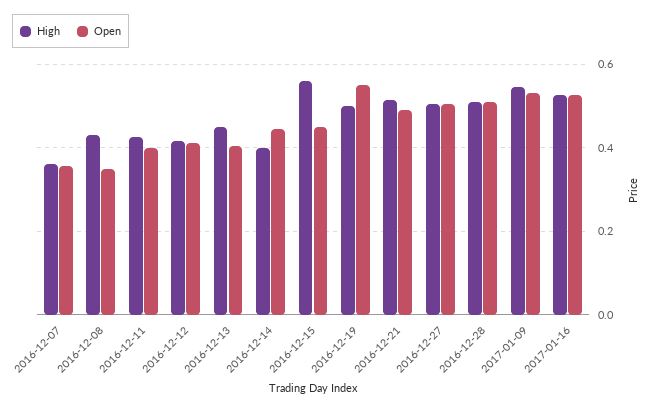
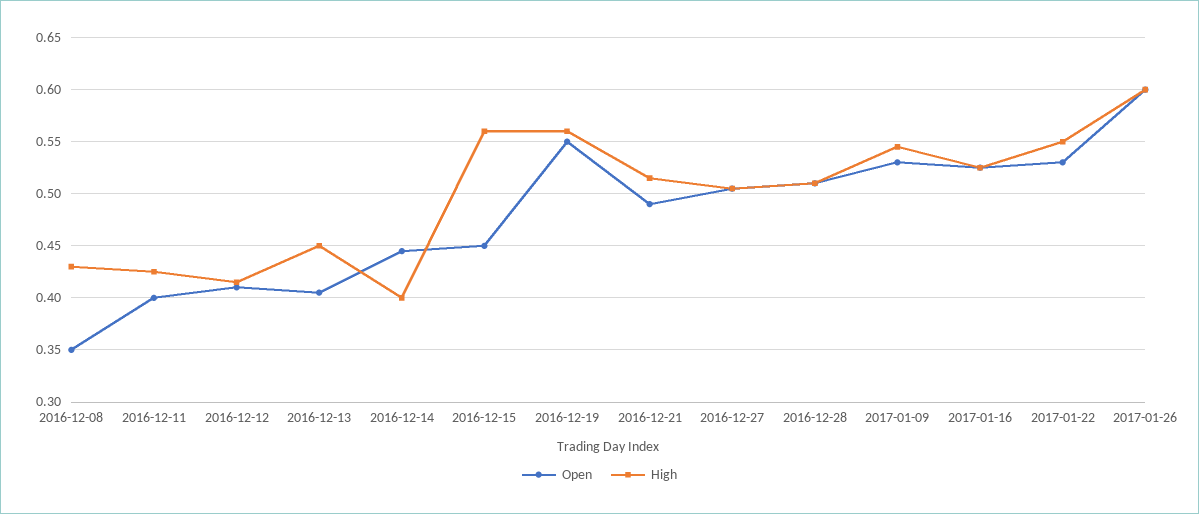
High, 2016-12-07: 0.36 -> none
Open, 2016-12-07: 0.36 -> none
High, 2016-12-19: 0.5 -> 0.56
Open, 2017-01-22: none -> 0.53
High, 2017-01-22: none -> 0.55
Open, 2017-01-26: none -> 0.6
High, 2017-01-26: none -> 0.6

